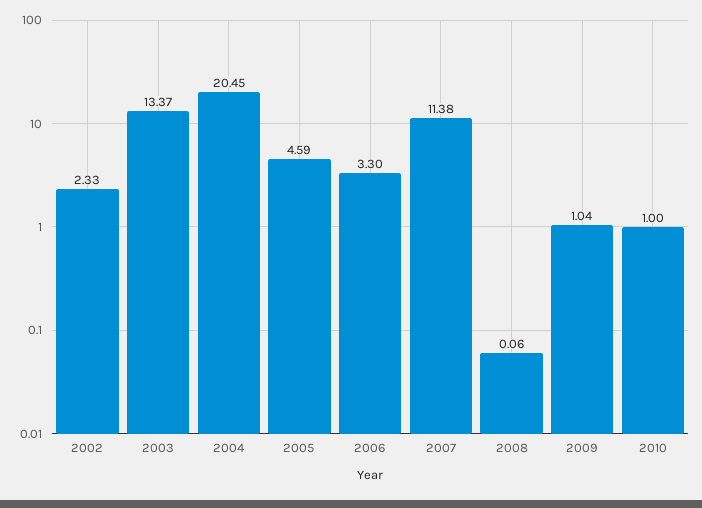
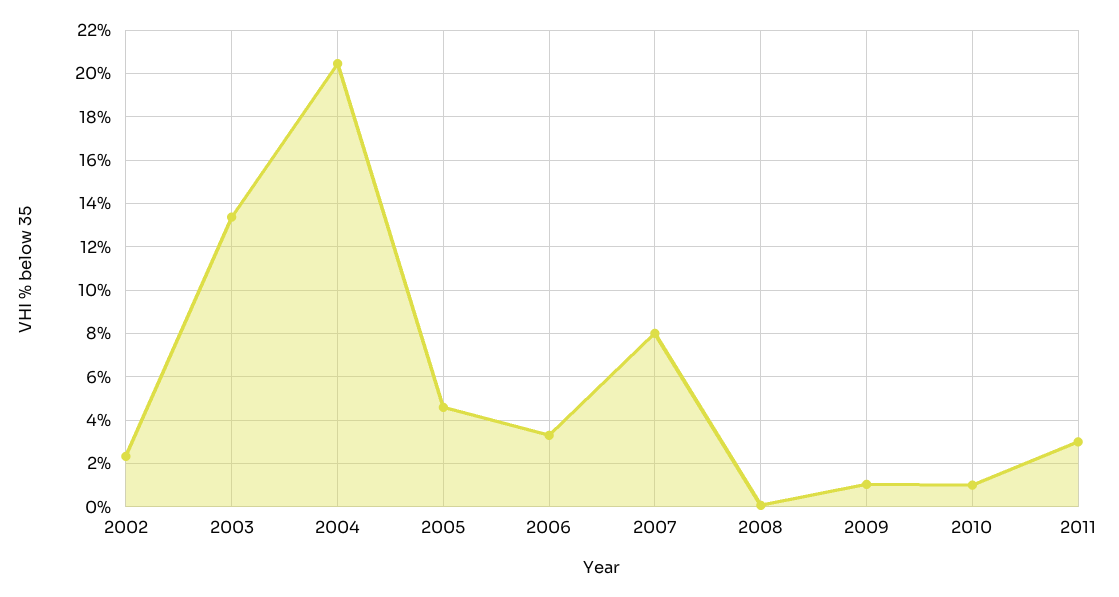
2007: 11.38 -> 8
2011: none -> 3

